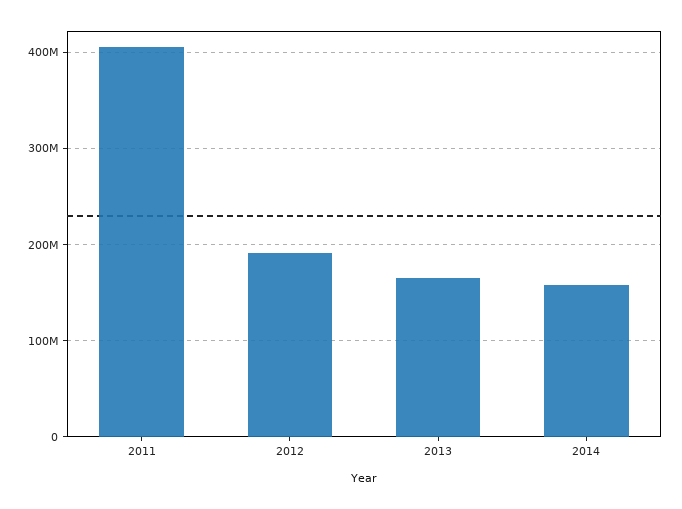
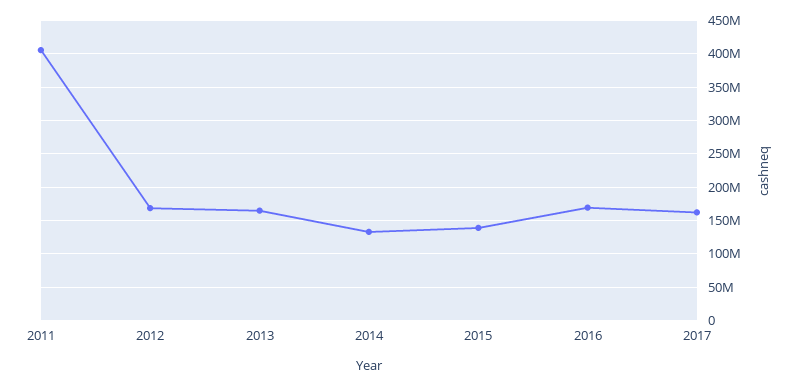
2012: 190000000 -> 170000000
2014: 160000000 -> 130000000
2015: none -> 140000000
2016: none -> 170000000
2017: none -> 160000000

